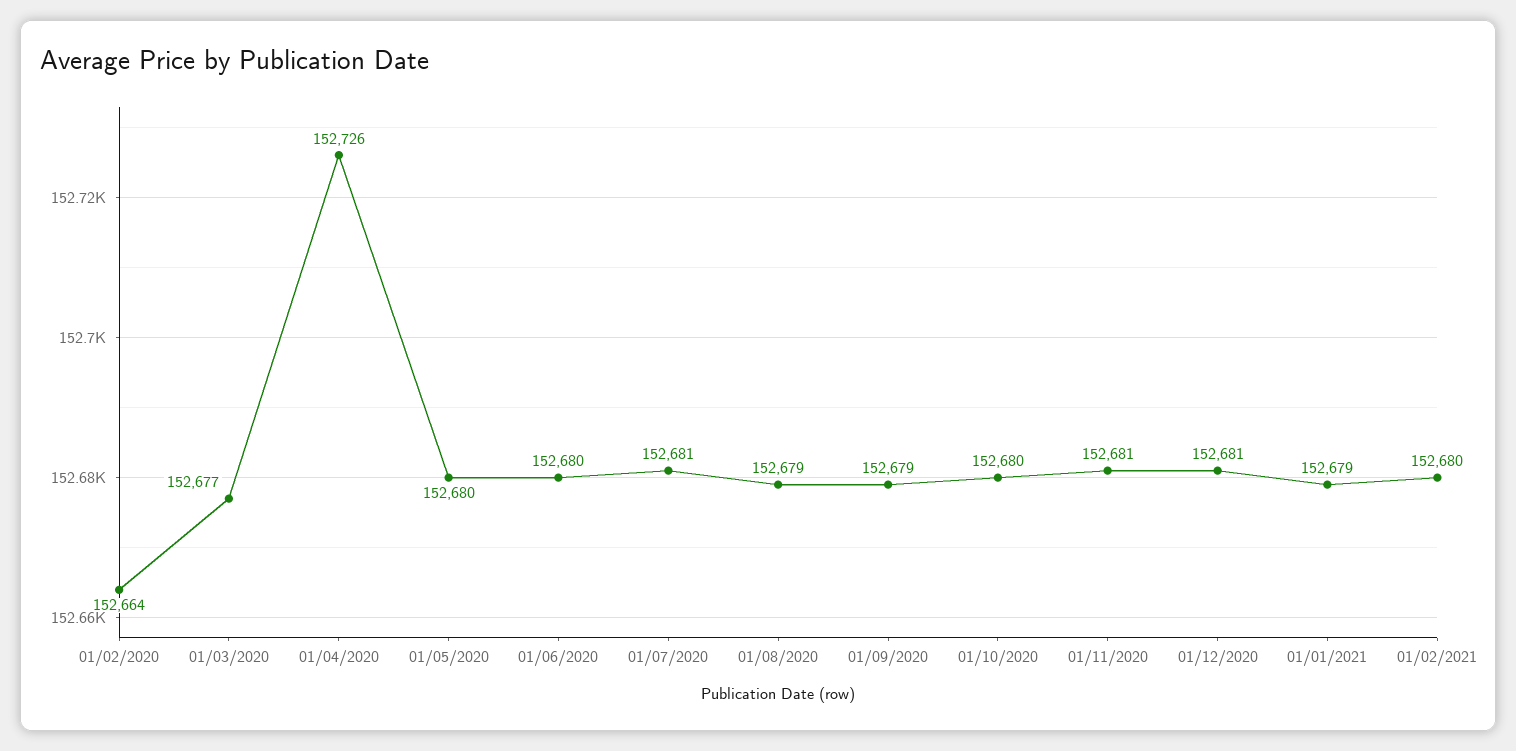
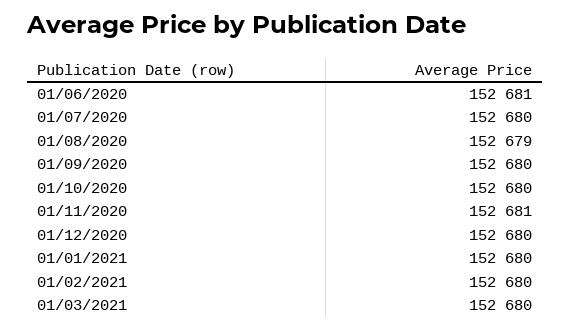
01/02/2020: 152664 -> none
01/03/2020: 152677 -> none
01/04/2020: 152726 -> none
01/05/2020: 152680 -> none
01/06/2020: 152680 -> 152681
01/07/2020: 152681 -> 152680
01/09/2020: 152679 -> 152680
01/12/2020: 152681 -> 152680
01/01/2021: 152679 -> 152680
01/03/2021: none -> 152680

